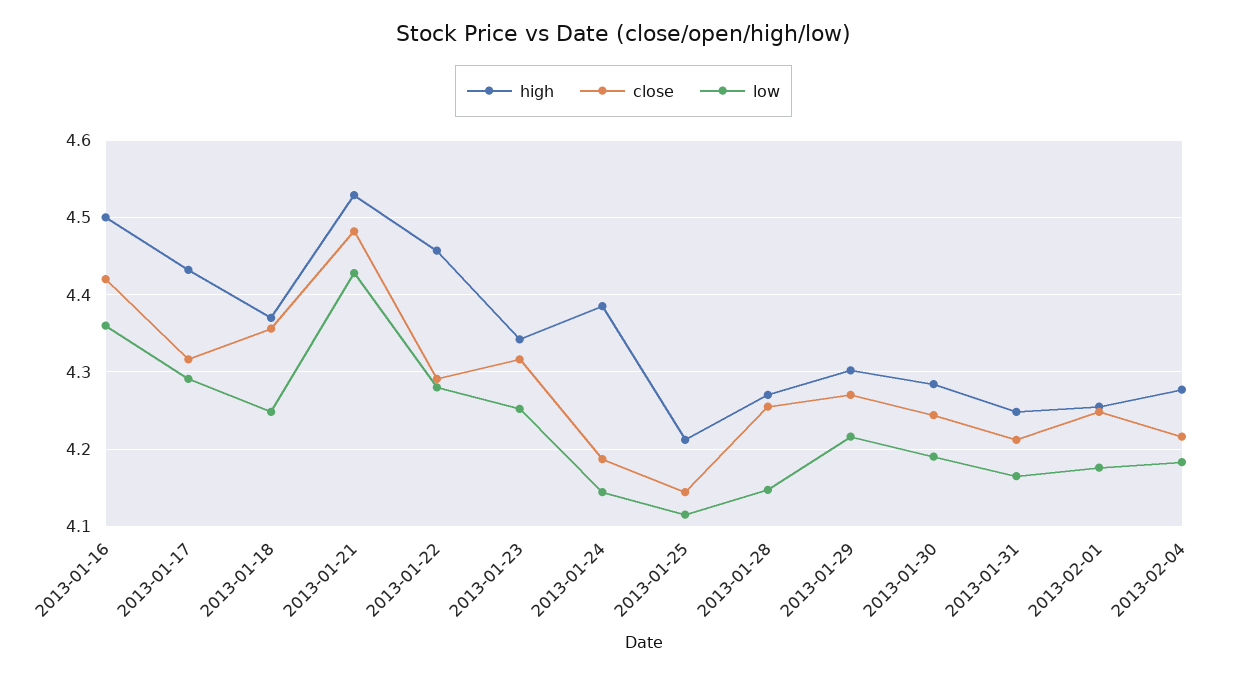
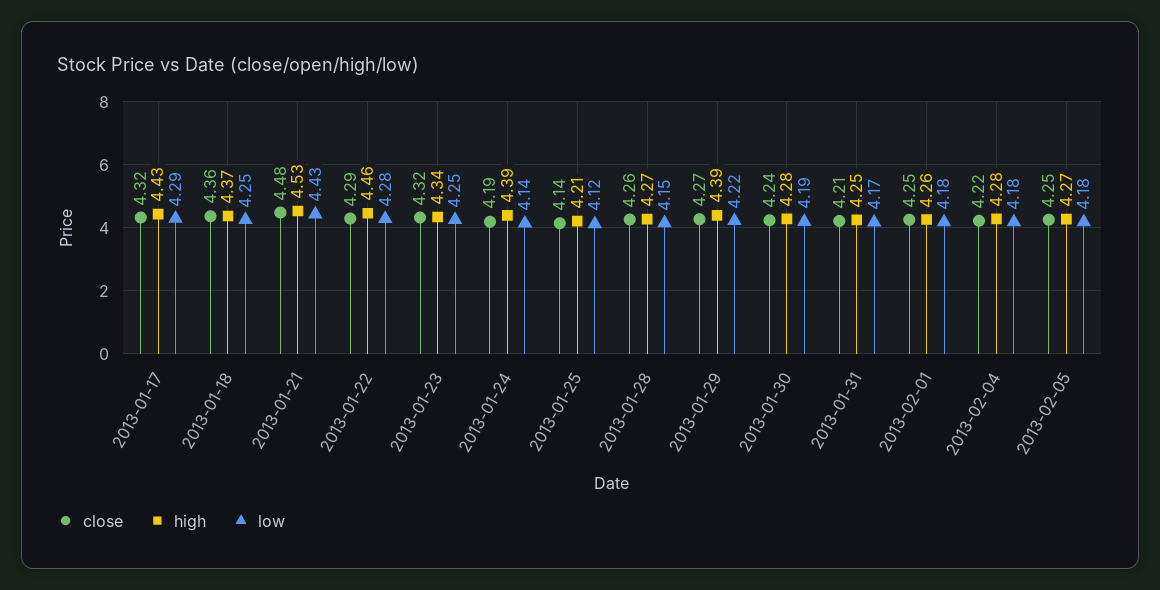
high, 2013-01-16: 4.5 -> none
close, 2013-01-16: 4.42 -> none
low, 2013-01-16: 4.36 -> none
high, 2013-01-29: 4.3 -> 4.39
close, 2013-02-05: none -> 4.25
high, 2013-02-05: none -> 4.27
low, 2013-02-05: none -> 4.18

